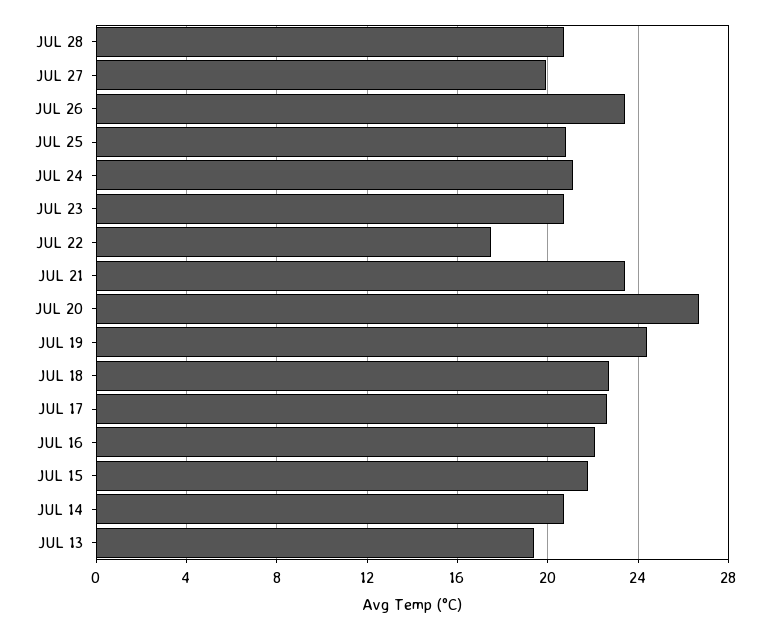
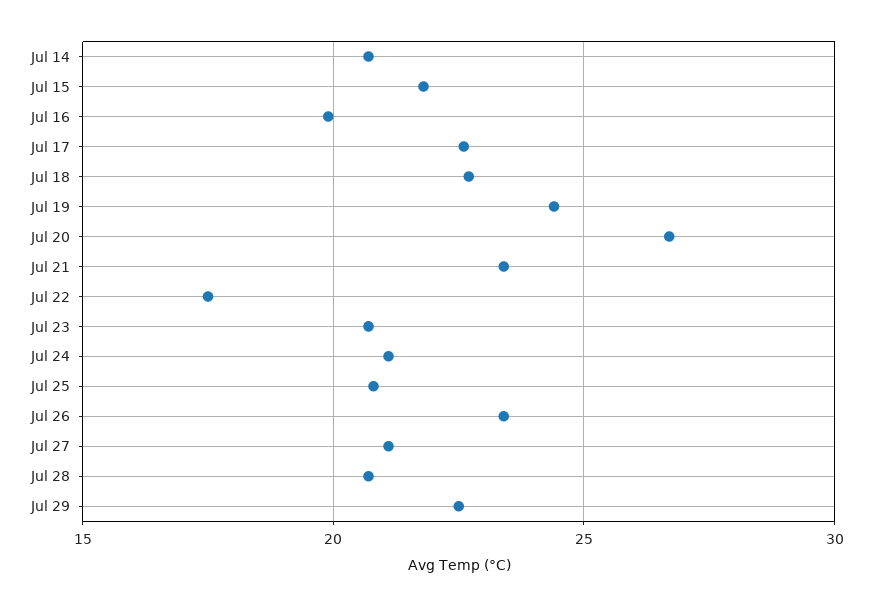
JUL 27: 20 -> 21
JUL 16: 22 -> 20
JUL 13: 19.5 -> none
Jul 29: none -> 22.5

